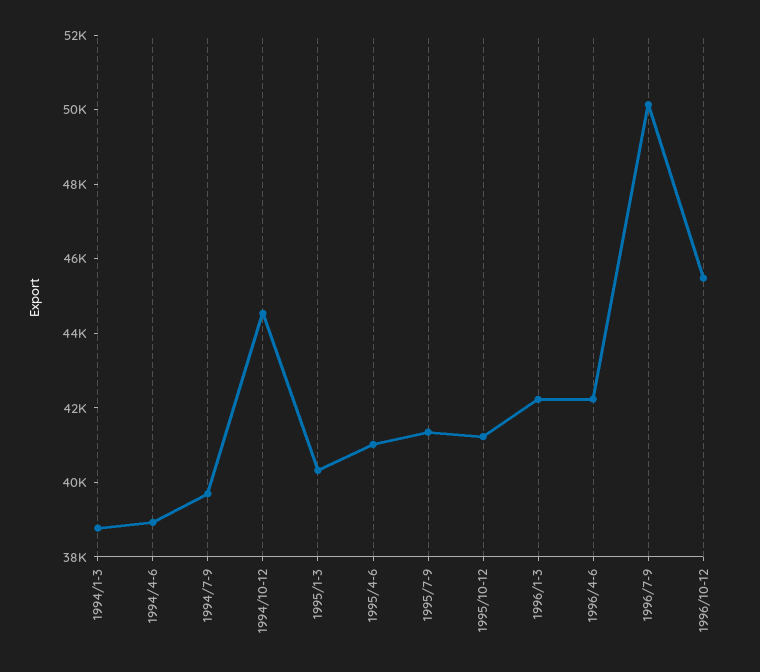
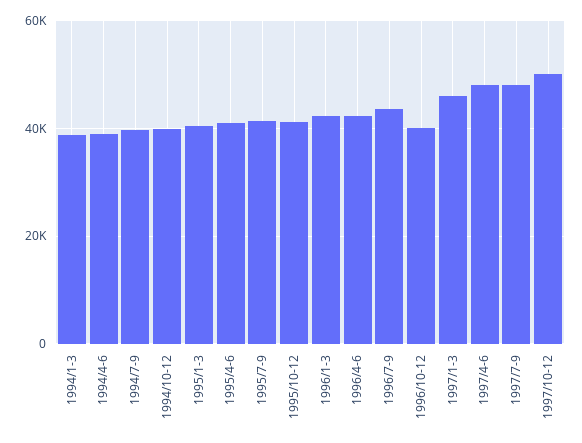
1994/10-12: 44500 -> 40000
1996/7-9: 50000 -> 44000
1996/10-12: 45500 -> 40000
1997/1-3: none -> 46000
1997/4-6: none -> 48000
1997/7-9: none -> 48000
1997/10-12: none -> 50000

